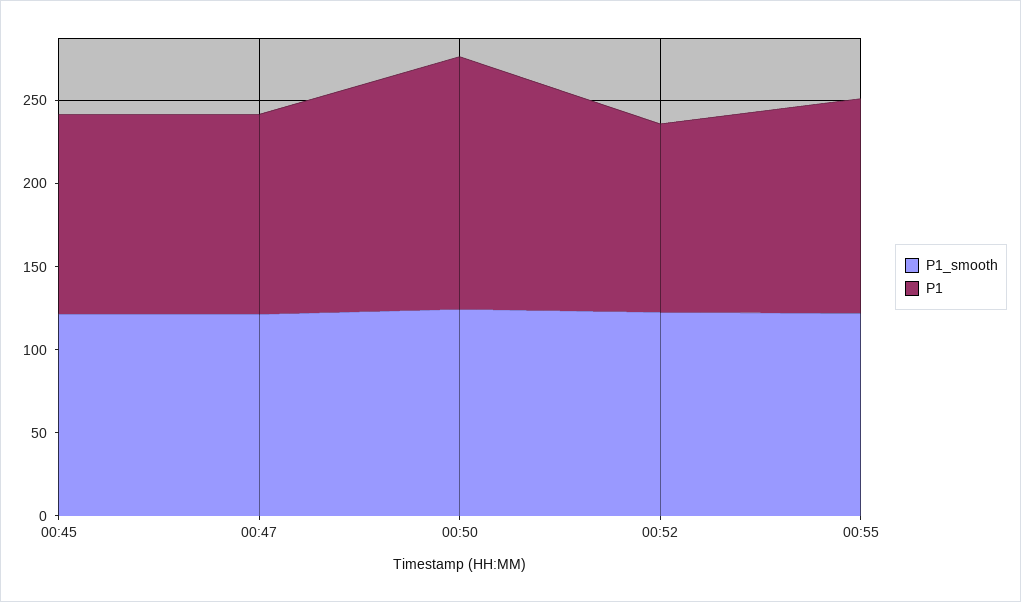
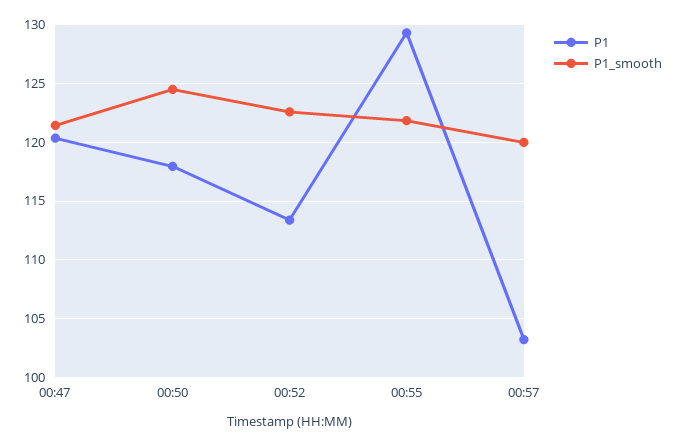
P1_smooth, 00:45: 120 -> none
P1, 00:45: 120 -> none
P1, 00:50: 150 -> 118
P1, 00:57: none -> 103
P1_smooth, 00:57: none -> 120

